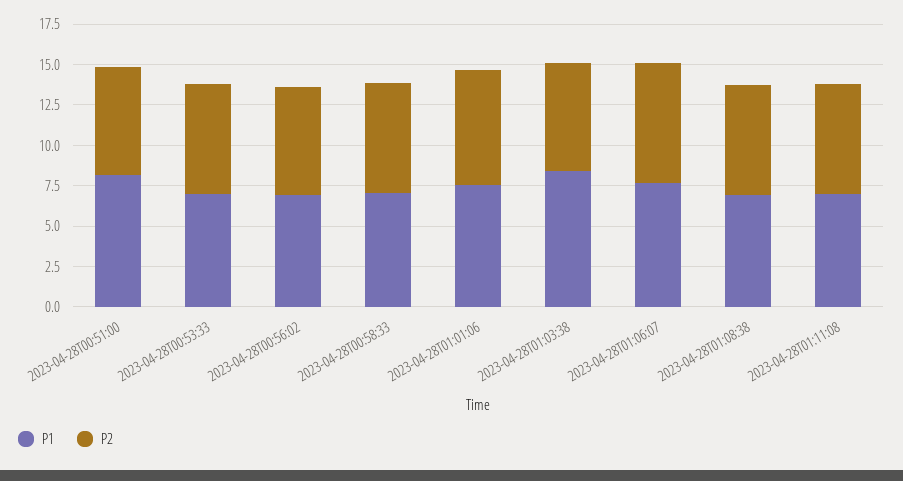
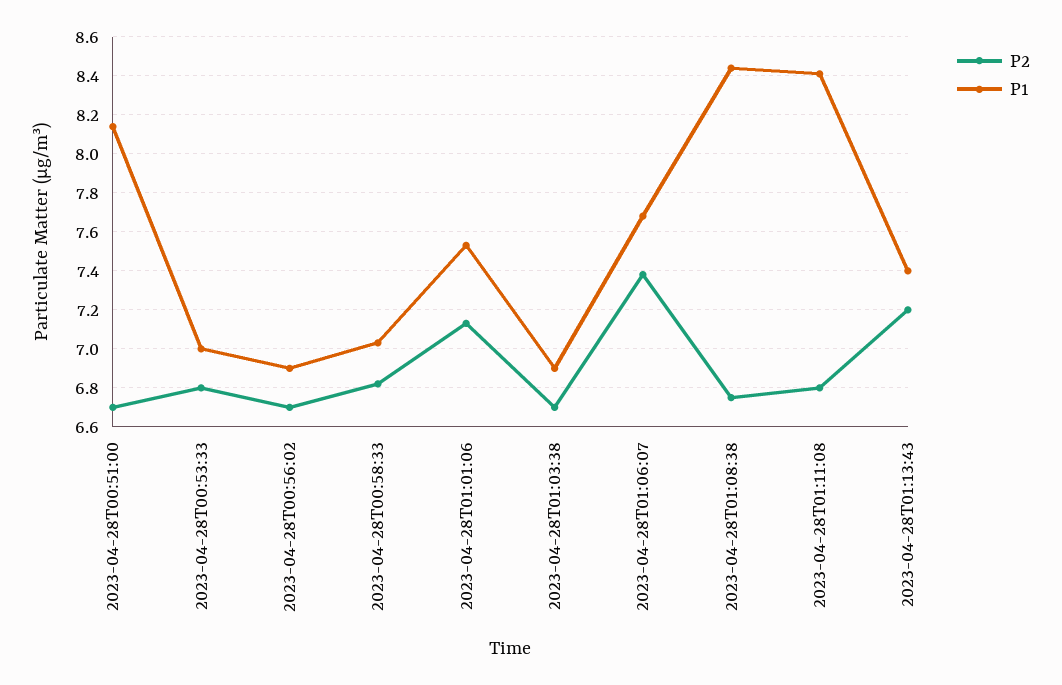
P1, 2023-04-28T01:03:38: 8.5 -> 6.9
P1, 2023-04-28T01:08:38: 7 -> 8.45
P1, 2023-04-28T01:11:08: 7 -> 8.4
P2, 2023-04-28T01:13:43: none -> 7.2
P1, 2023-04-28T01:13:43: none -> 7.4

